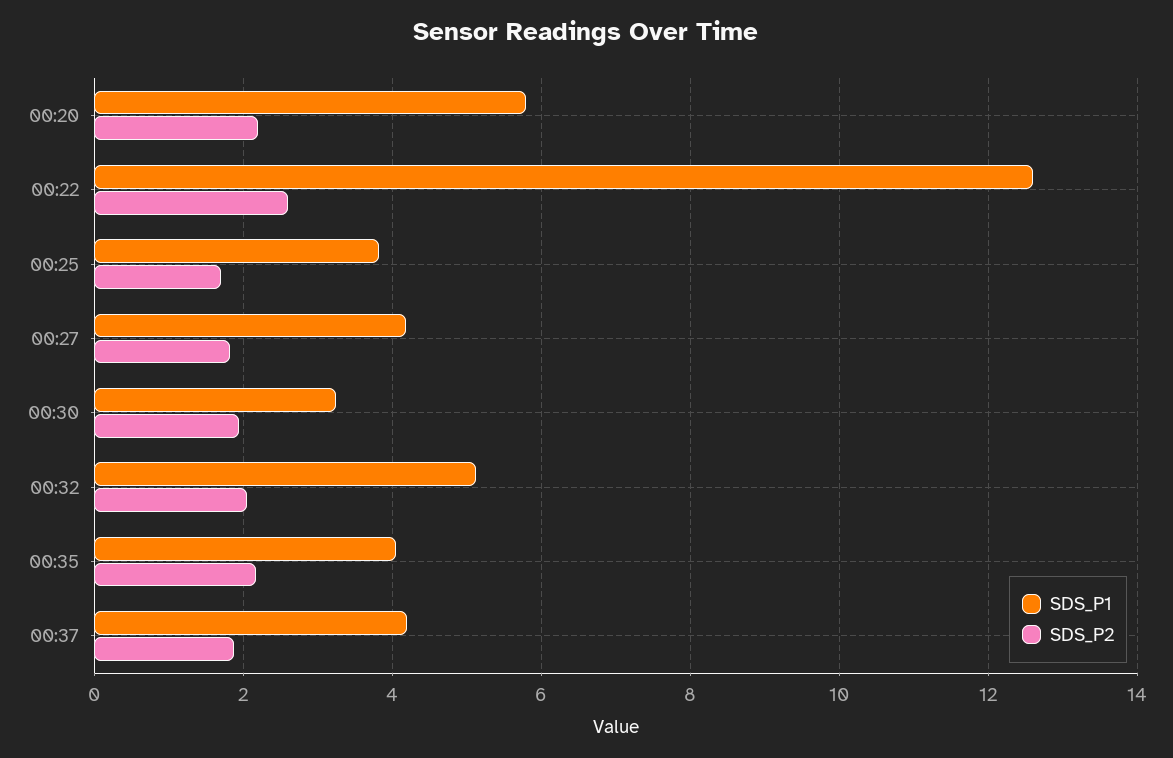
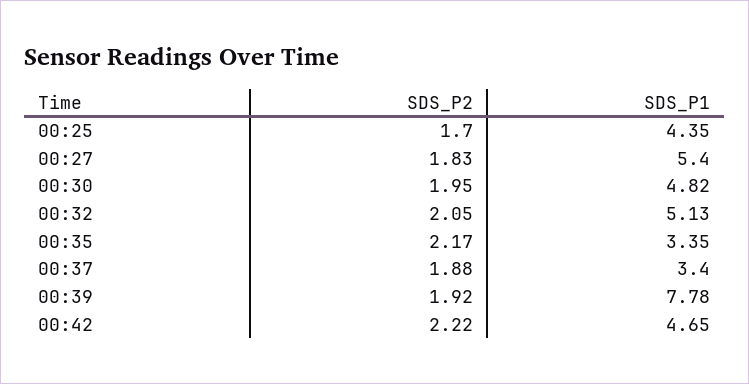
SDS_P1, 00:20: 5.8 -> none
SDS_P2, 00:20: 2.2 -> none
SDS_P1, 00:22: 12.6 -> none
SDS_P2, 00:22: 2.6 -> none
SDS_P1, 00:25: 3.8 -> 4.35
SDS_P1, 00:27: 4.2 -> 5.4
SDS_P1, 00:30: 3.2 -> 4.82
SDS_P1, 00:35: 4 -> 3.35
SDS_P1, 00:37: 4.2 -> 3.4
SDS_P2, 00:39: none -> 1.92
SDS_P1, 00:39: none -> 7.78
SDS_P2, 00:42: none -> 2.22
SDS_P1, 00:42: none -> 4.65

